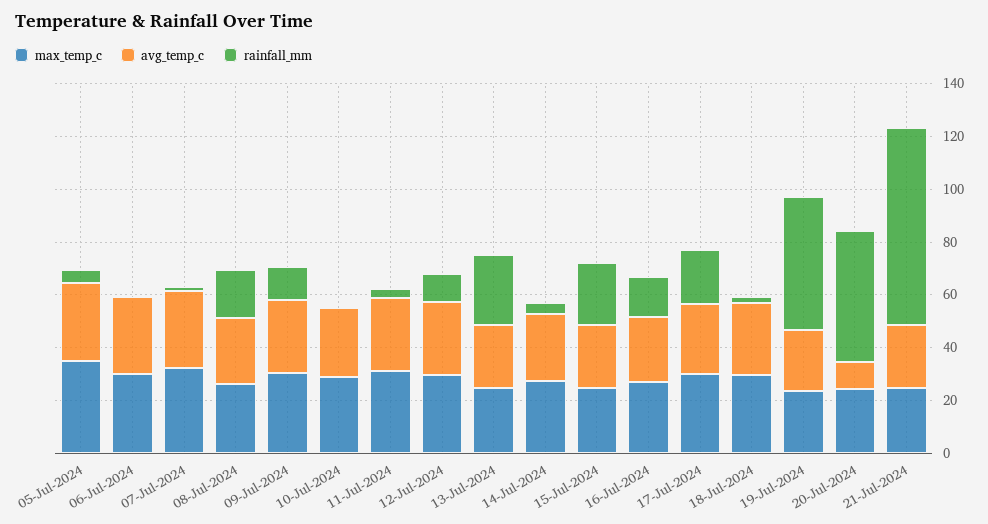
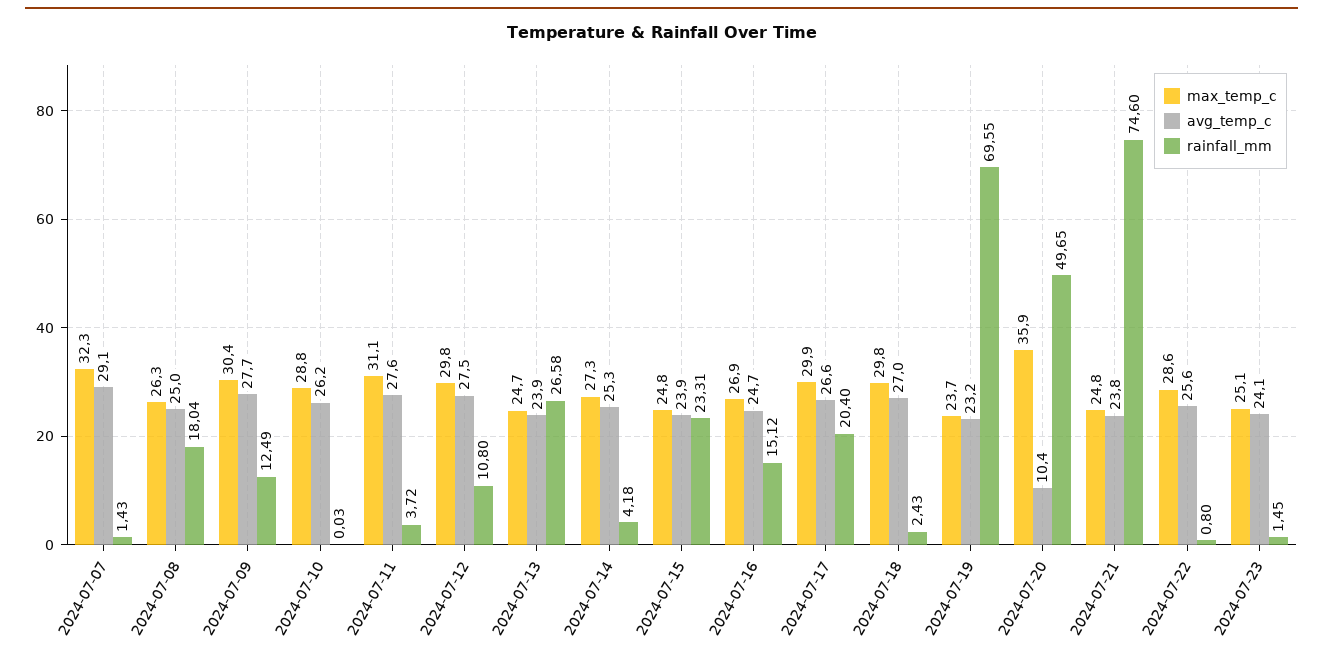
max_temp_c, 05-Jul-2024: 35 -> none
avg_temp_c, 05-Jul-2024: 30 -> none
rainfall_mm, 05-Jul-2024: 5 -> none
max_temp_c, 06-Jul-2024: 30 -> none
avg_temp_c, 06-Jul-2024: 30 -> none
rainfall_mm, 06-Jul-2024: 0 -> none
rainfall_mm, 19-Jul-2024: 50 -> 69.55
max_temp_c, 20-Jul-2024: 25 -> 35.9
max_temp_c, 2024-07-22: none -> 28.6
avg_temp_c, 2024-07-22: none -> 25.6
rainfall_mm, 2024-07-22: none -> 0.8
max_temp_c, 2024-07-23: none -> 25.1
avg_temp_c, 2024-07-23: none -> 24.1
rainfall_mm, 2024-07-23: none -> 1.45

